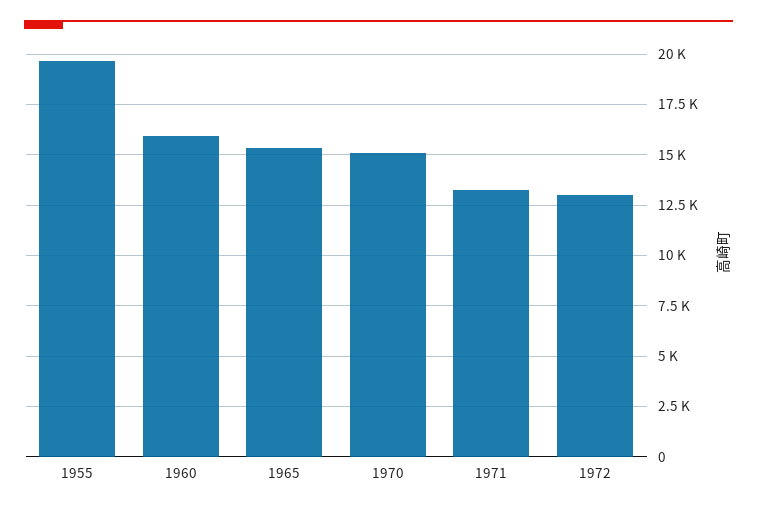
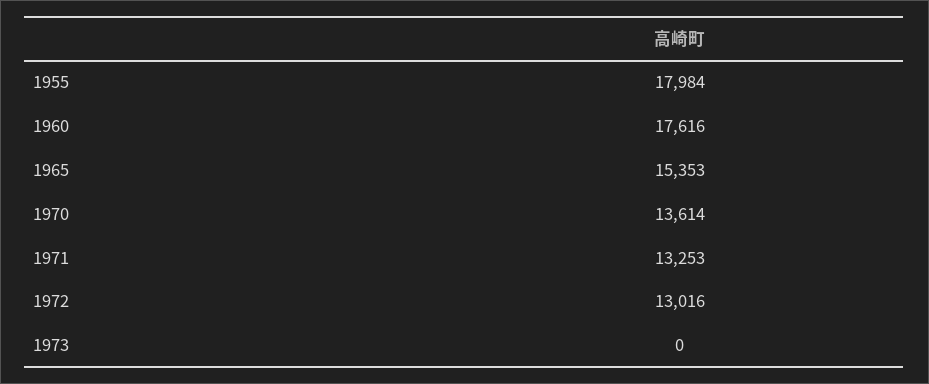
1955: 19500 -> 17984
1960: 16000 -> 17616
1970: 15000 -> 13614
1973: none -> 0

